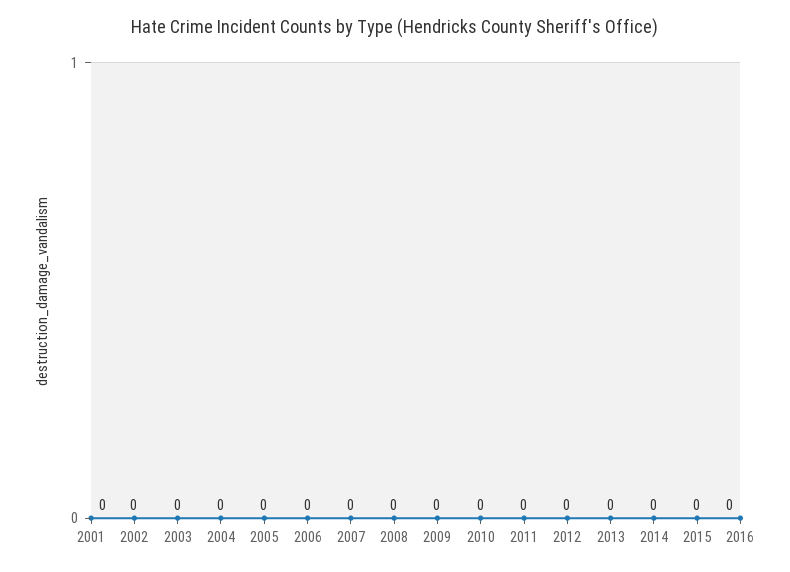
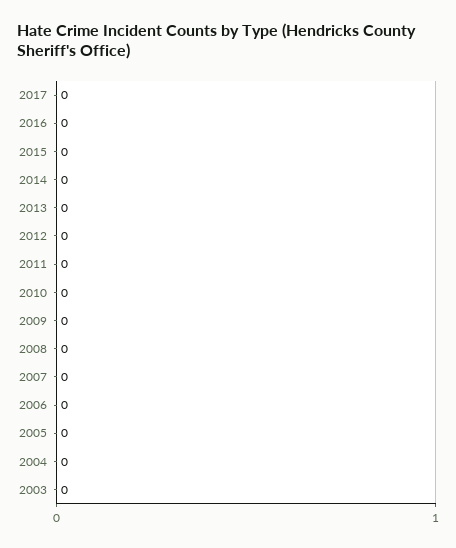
2001: 0 -> none
2002: 0 -> none
2017: none -> 0

